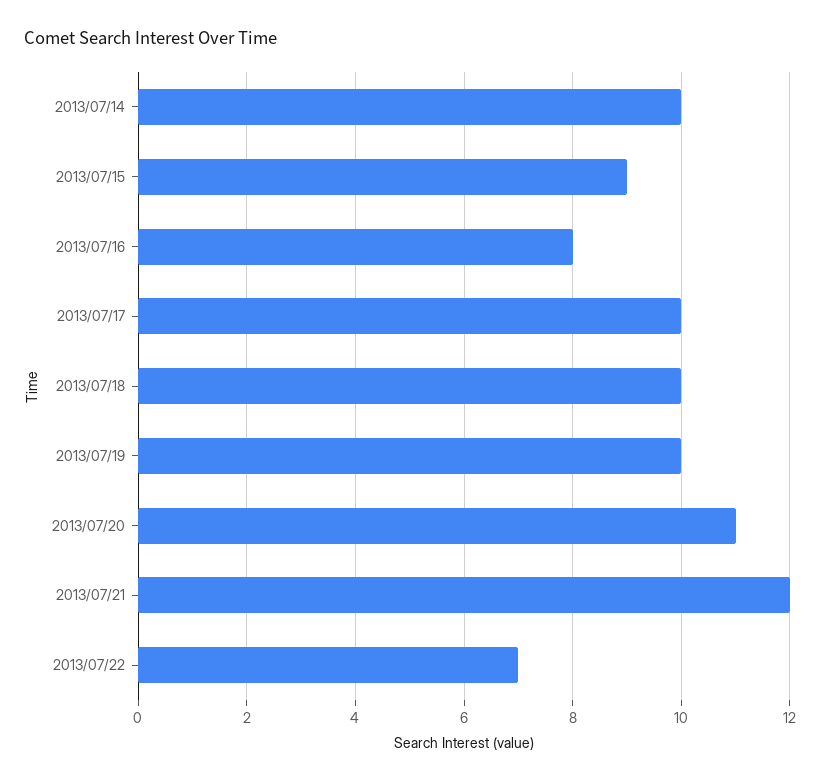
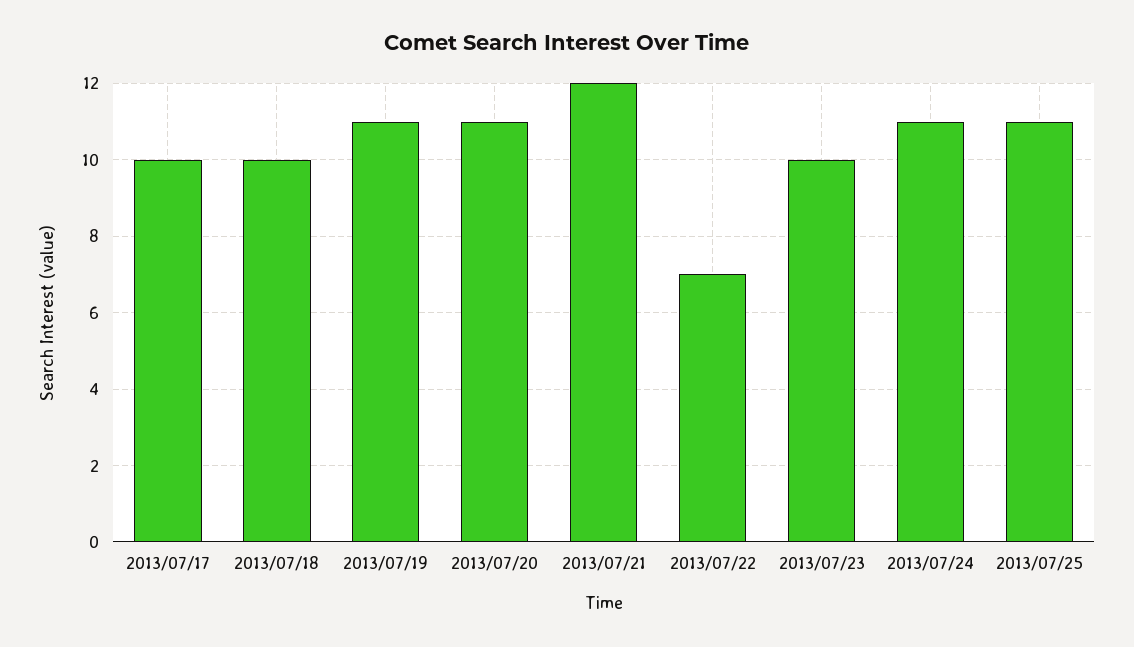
2013/07/14: 10 -> none
2013/07/15: 9 -> none
2013/07/16: 8 -> none
2013/07/19: 10 -> 11
2013/07/23: none -> 10
2013/07/24: none -> 11
2013/07/25: none -> 11

